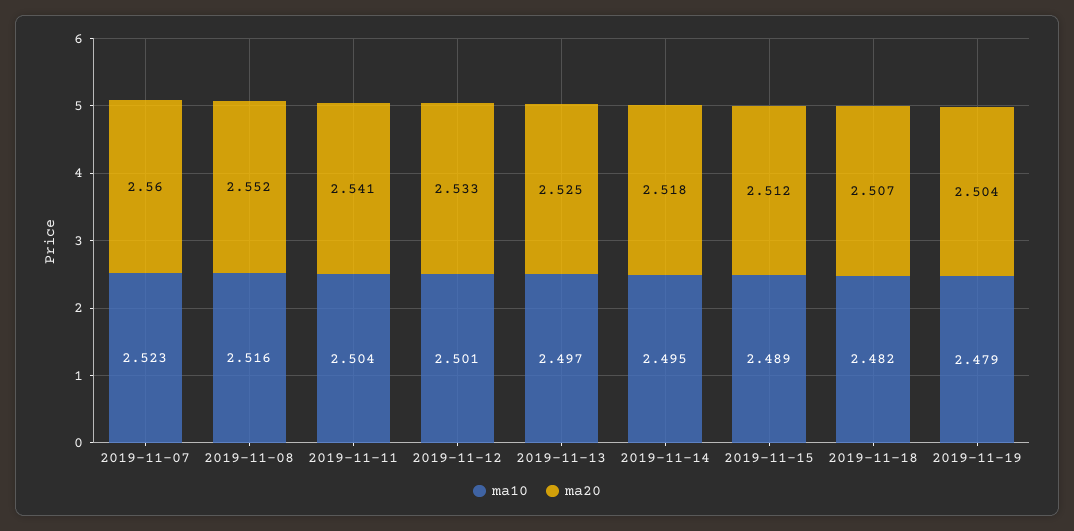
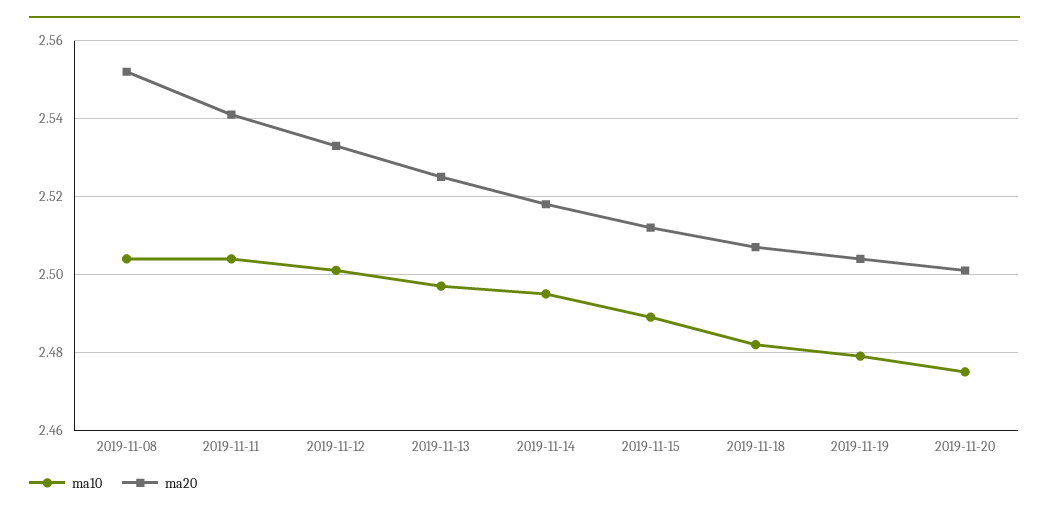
ma10, 2019-11-07: 2.523 -> none
ma20, 2019-11-07: 2.56 -> none
ma10, 2019-11-08: 2.516 -> 2.505
ma10, 2019-11-20: none -> 2.475
ma20, 2019-11-20: none -> 2.5

